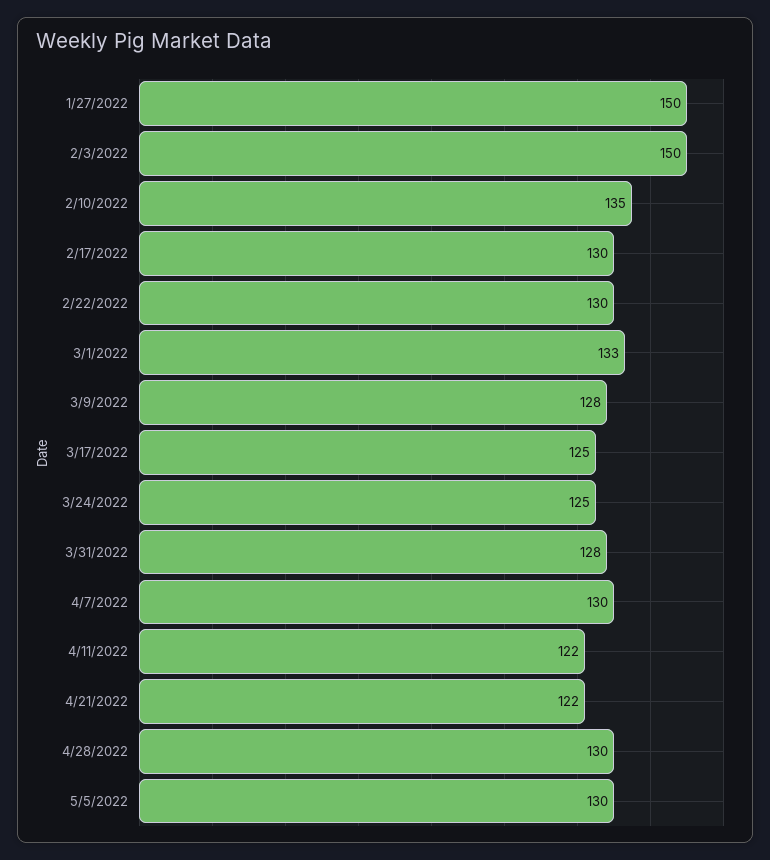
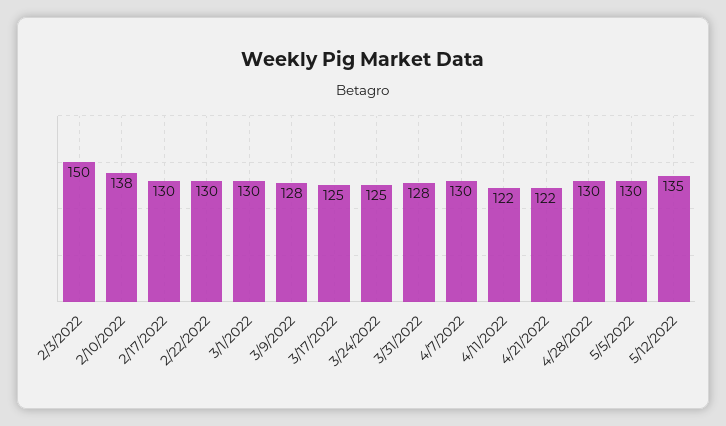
1/27/2022: 150 -> none
2/10/2022: 135 -> 138
3/1/2022: 133 -> 130
5/12/2022: none -> 135

